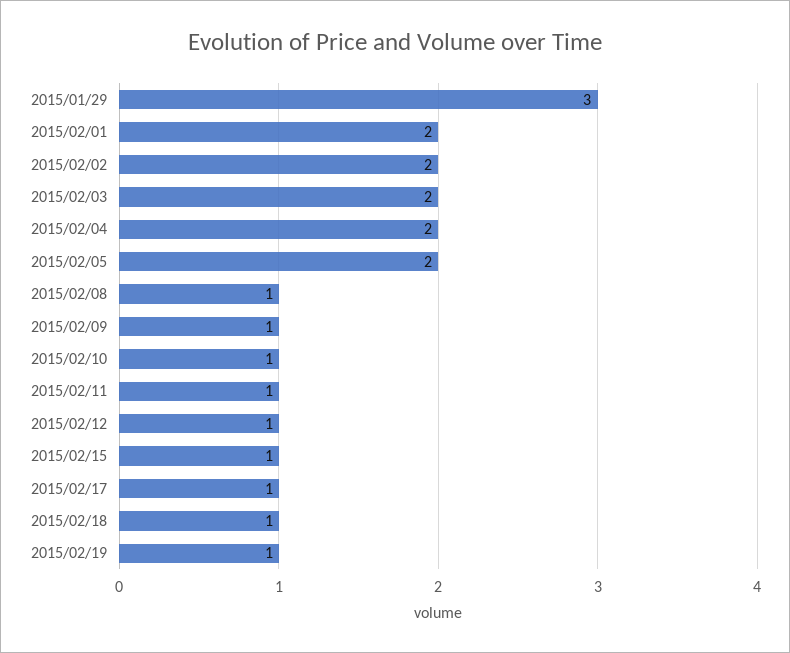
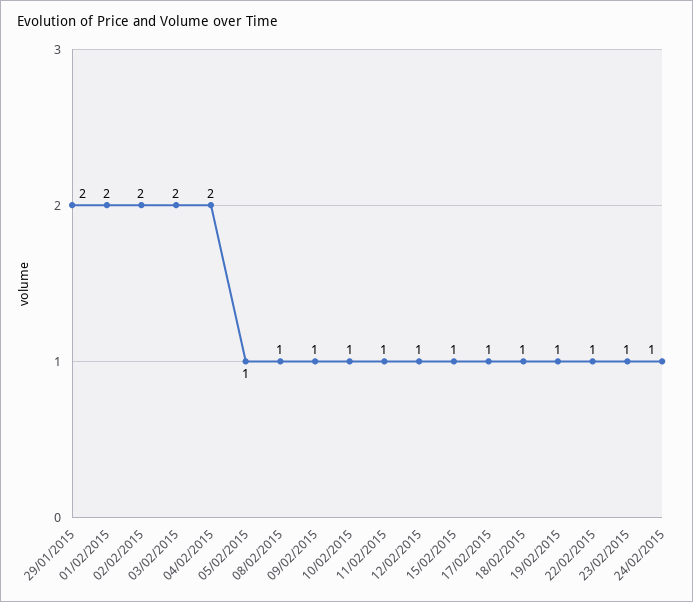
2015/01/29: 3 -> 2
2015/02/05: 2 -> 1
22/02/2015: none -> 1
23/02/2015: none -> 1
24/02/2015: none -> 1

